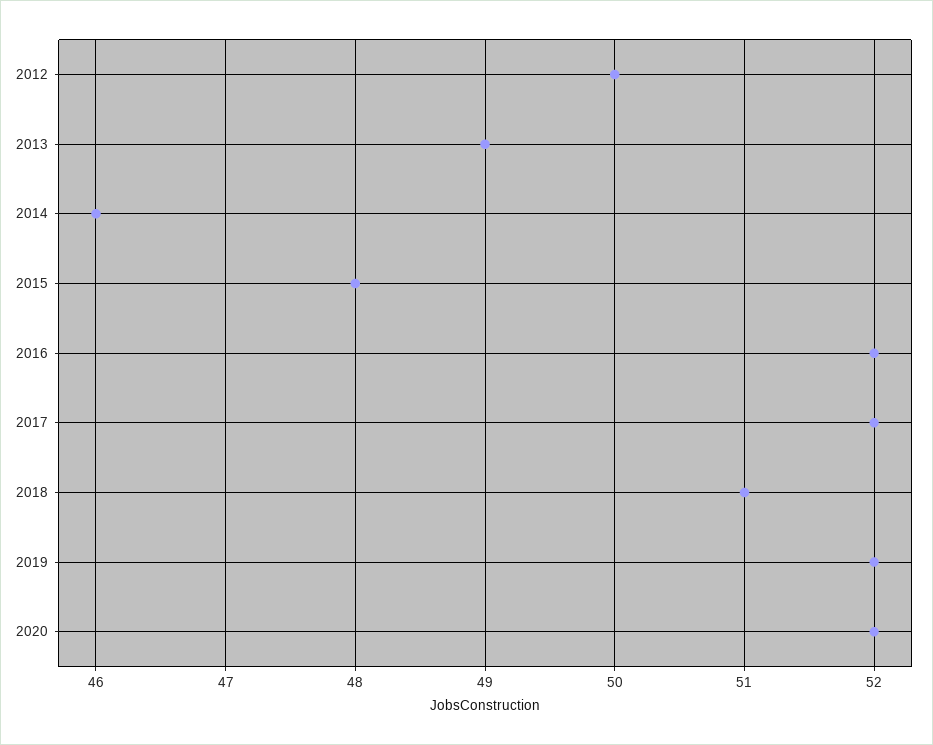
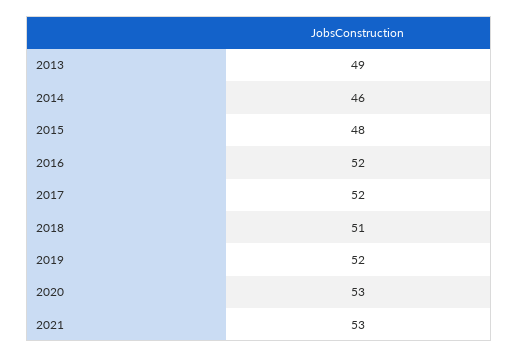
2012: 50 -> none
2020: 52 -> 53
2021: none -> 53

